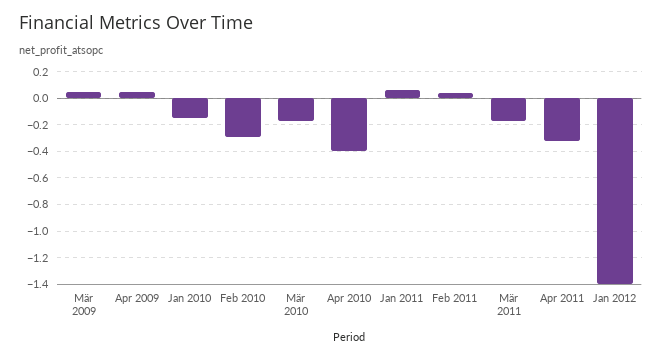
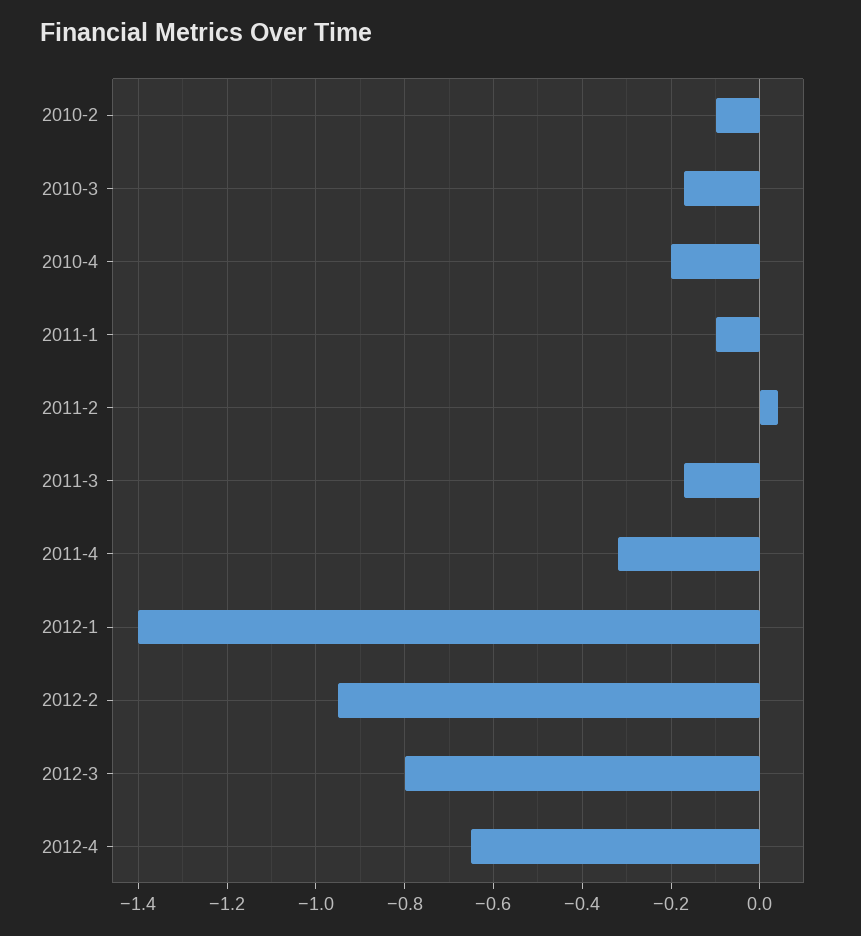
Mär 2009: 0.05 -> none
Apr 2009: 0.05 -> none
Jan 2010: -0.15 -> none
Feb 2010: -0.3 -> -0.1
Apr 2010: -0.4 -> -0.2
Jan 2011: 0.05 -> -0.1
2012-2: none -> -0.95
2012-3: none -> -0.8
2012-4: none -> -0.65

